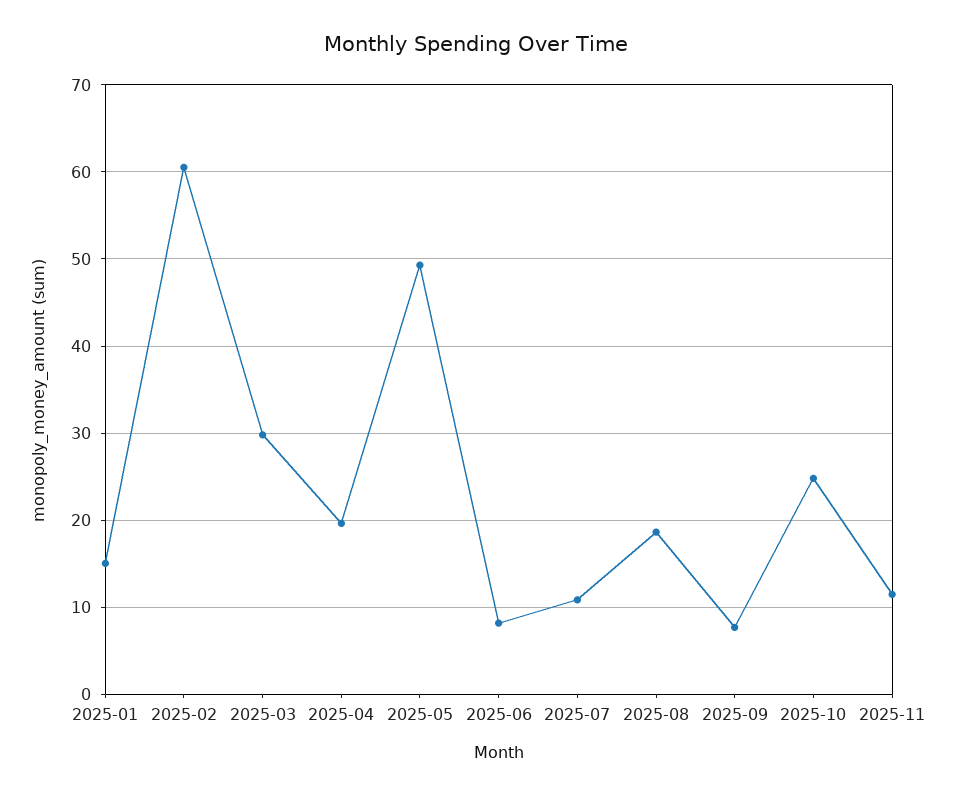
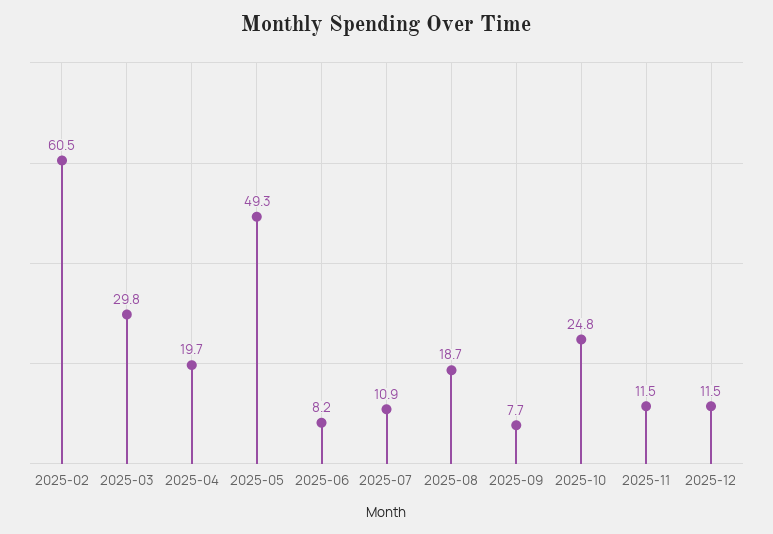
2025-01: 15 -> none
2025-12: none -> 11.5

